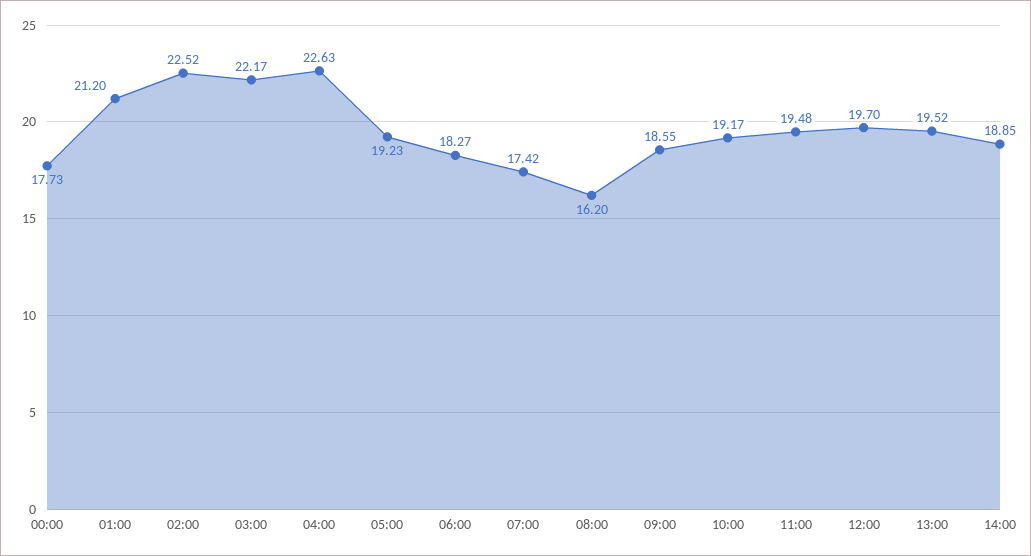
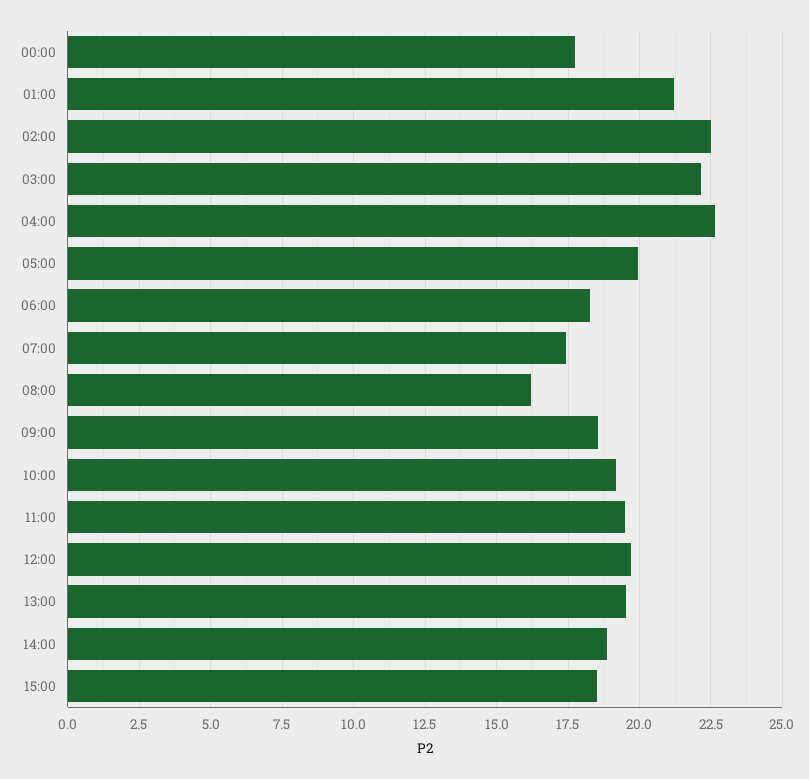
05:00: 19.23 -> 20
15:00: none -> 18.5

